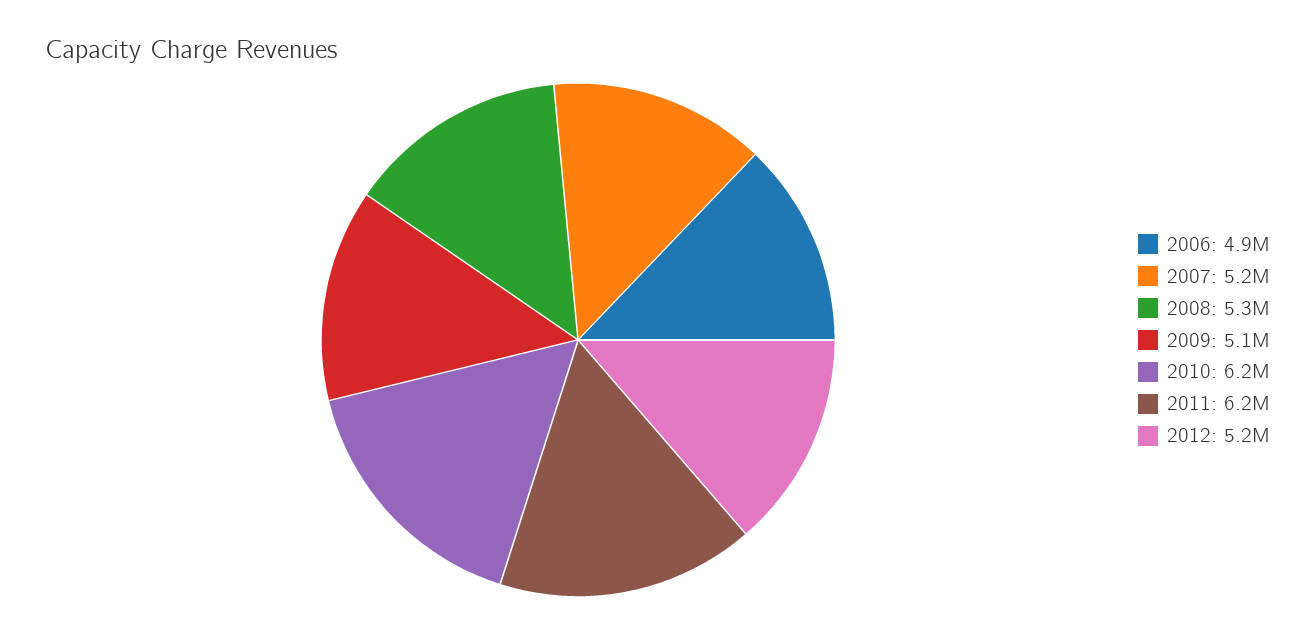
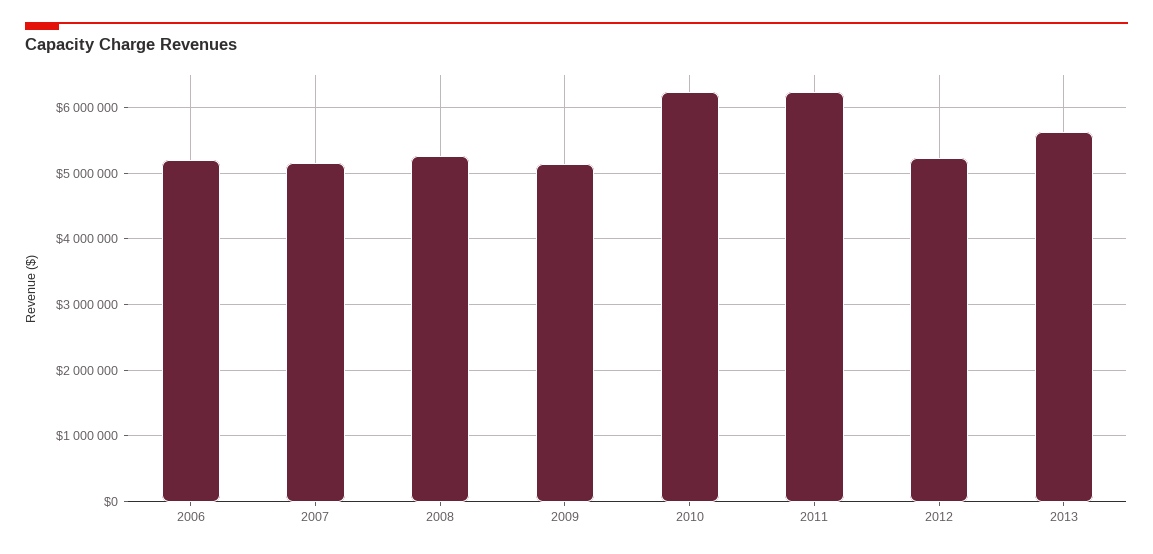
2006: 4900000 -> 5200000
2013: none -> 5600000

